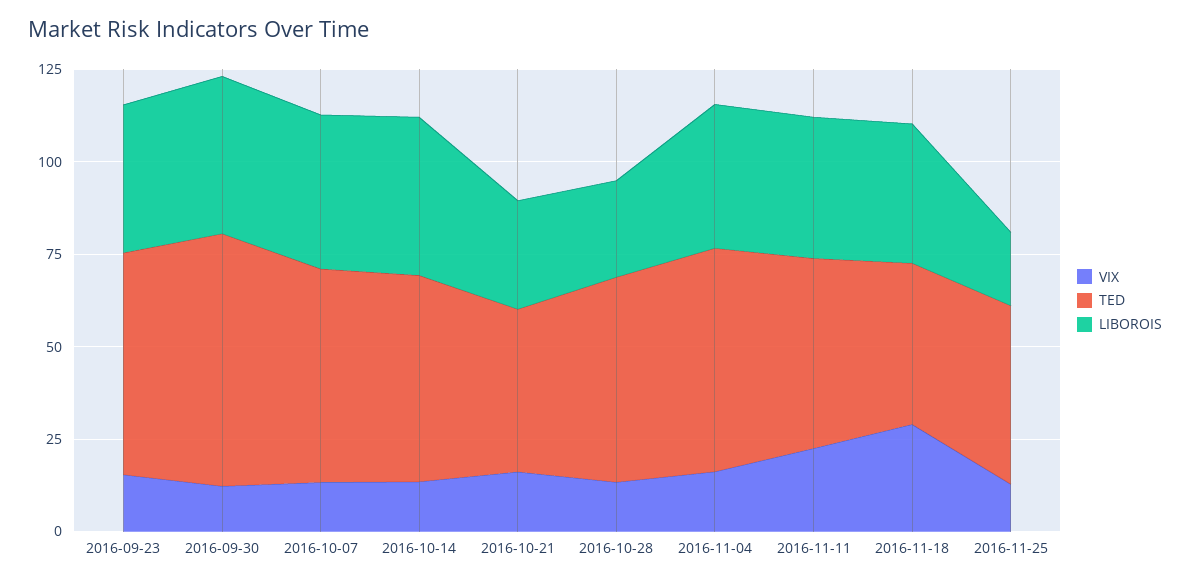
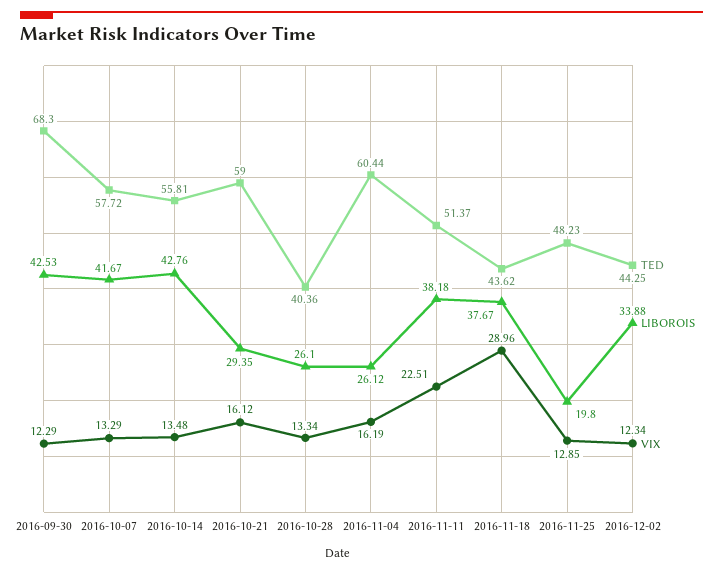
VIX, 2016-09-23: 15 -> none
TED, 2016-09-23: 60 -> none
LIBOROIS, 2016-09-23: 40 -> none
TED, 2016-10-21: 45 -> 59
TED, 2016-10-28: 55 -> 40.36
LIBOROIS, 2016-11-04: 40 -> 26.12
TED, 2016-12-02: none -> 44.25
LIBOROIS, 2016-12-02: none -> 33.88
VIX, 2016-12-02: none -> 12.34

